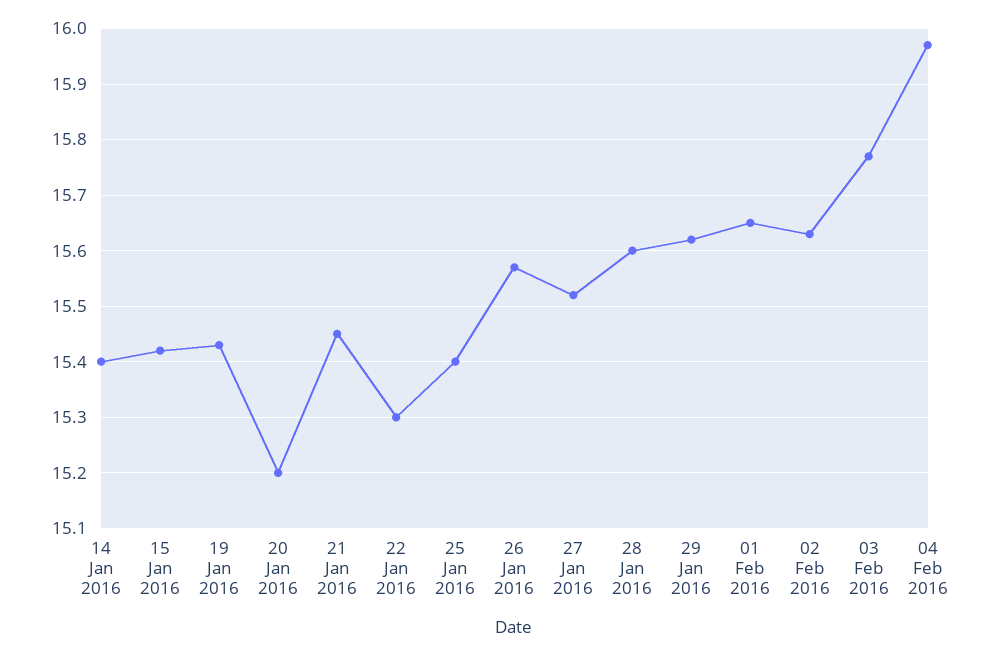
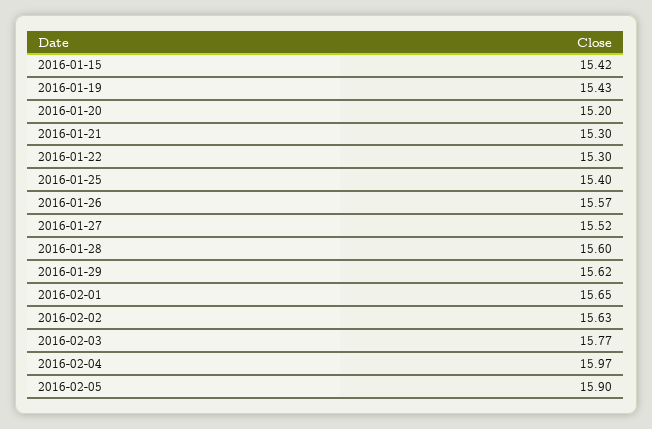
14 Jan 2016: 15.4 -> none
21 Jan 2016: 15.45 -> 15.3
2016-02-05: none -> 15.9

